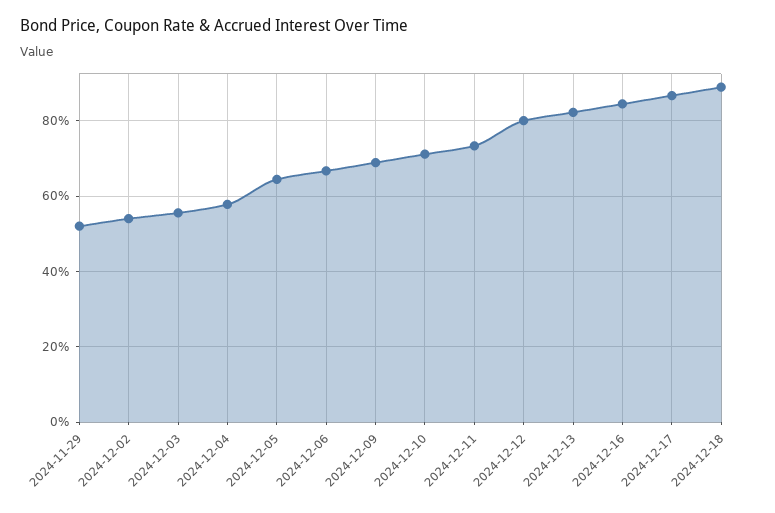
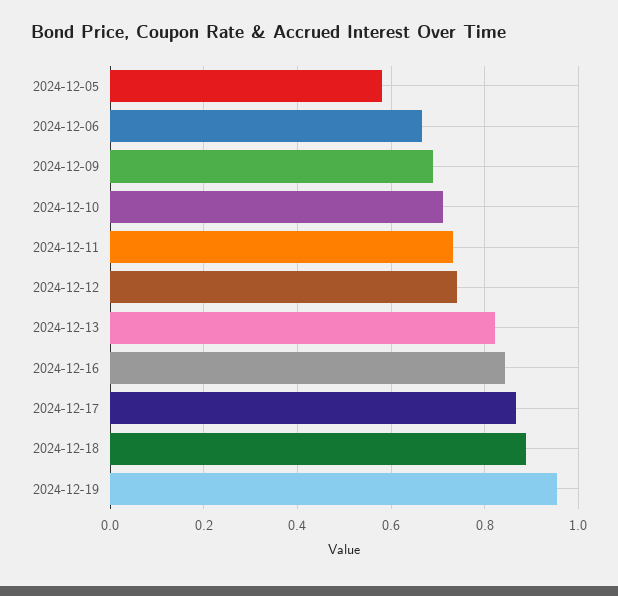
2024-11-29: 0.52 -> none
2024-12-02: 0.54 -> none
2024-12-03: 0.56 -> none
2024-12-04: 0.58 -> none
2024-12-05: 0.64 -> 0.58
2024-12-12: 0.8 -> 0.74
2024-12-19: none -> 0.96

